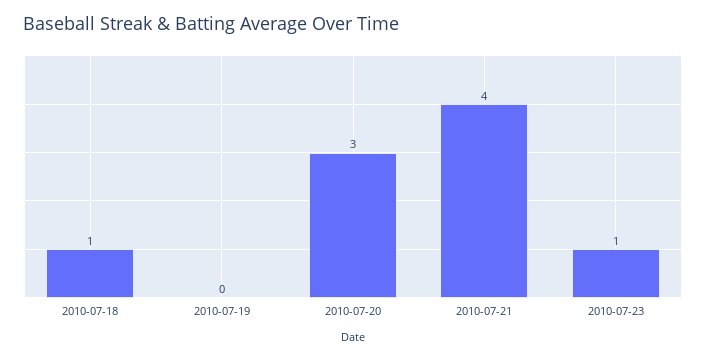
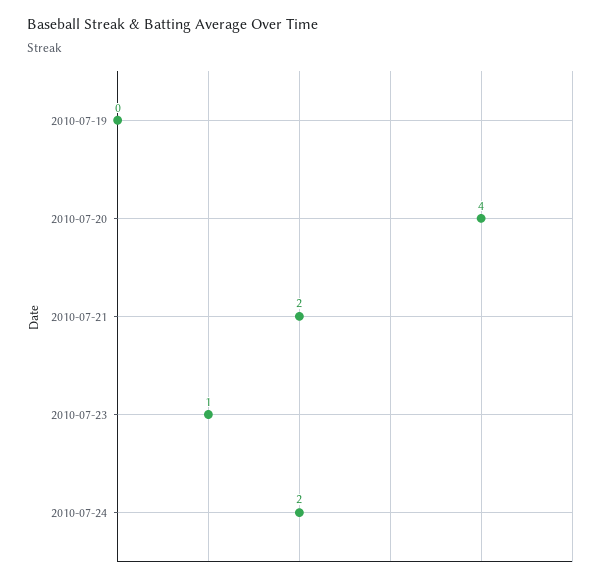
2010-07-18: 1 -> none
2010-07-20: 3 -> 4
2010-07-21: 4 -> 2
2010-07-24: none -> 2

